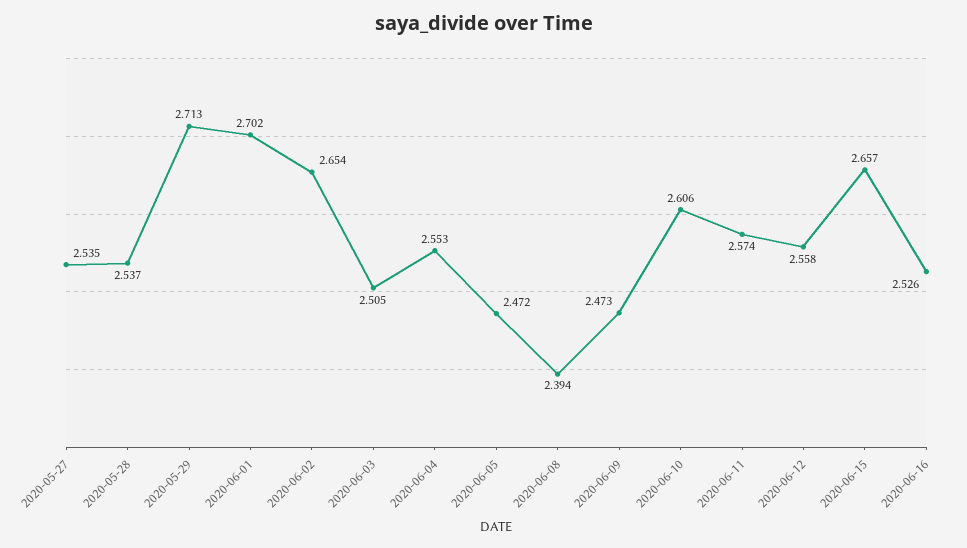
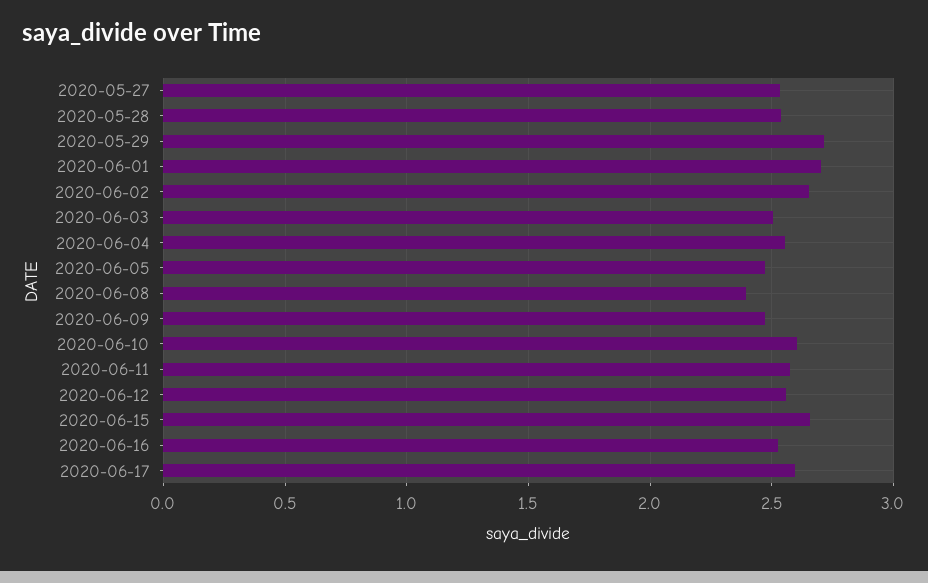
2020-06-17: none -> 2.6

